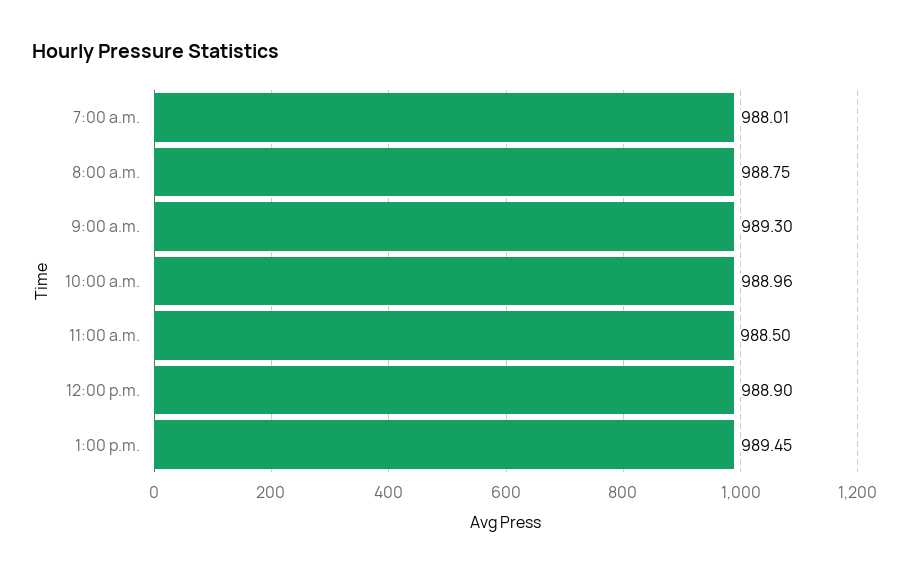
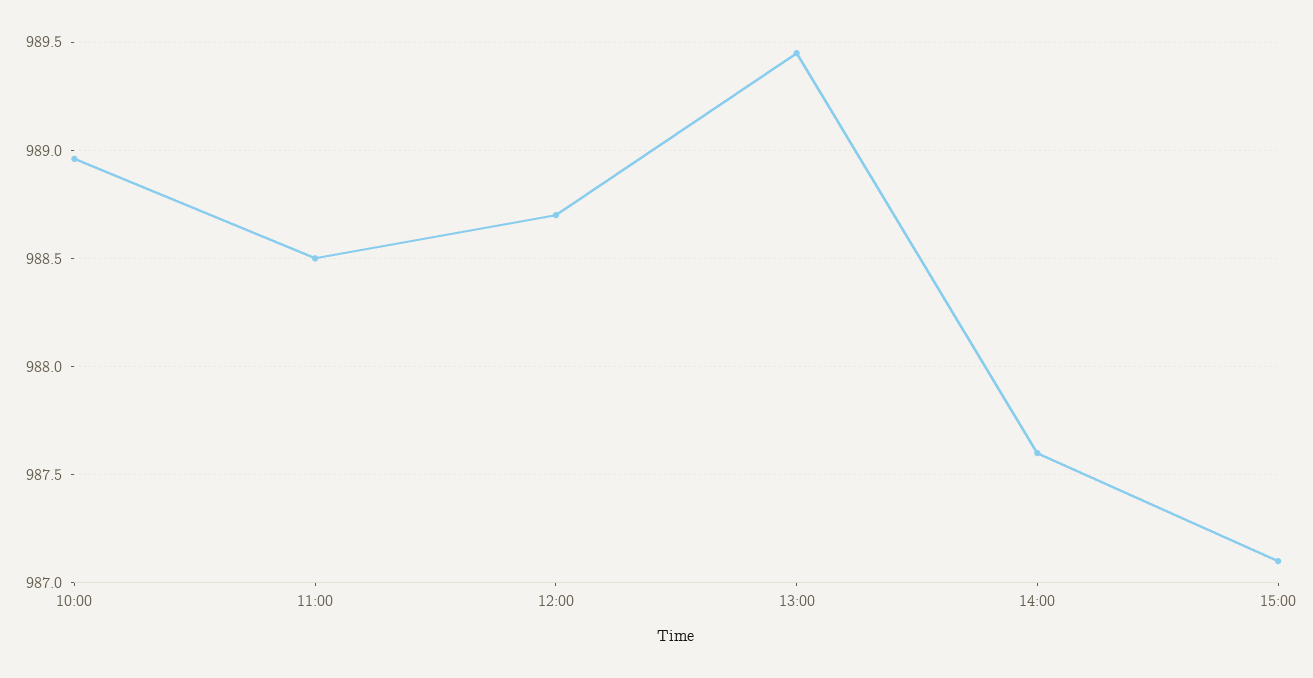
7:00 a.m.: 988.01 -> none
8:00 a.m.: 988.75 -> none
9:00 a.m.: 989.3 -> none
12:00 p.m.: 988.9 -> 988.7
14:00: none -> 987.6
15:00: none -> 987.1

